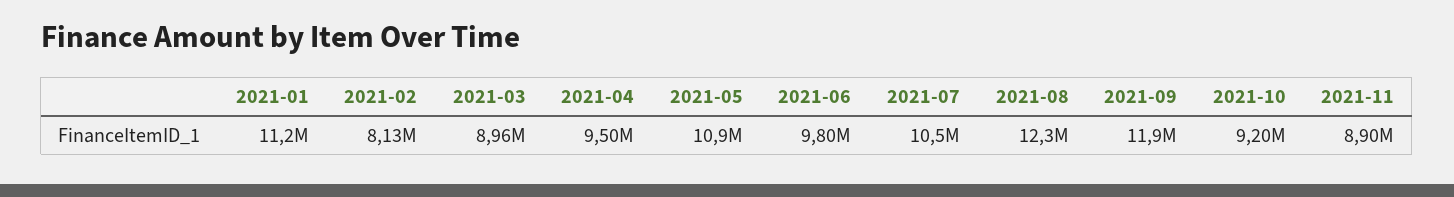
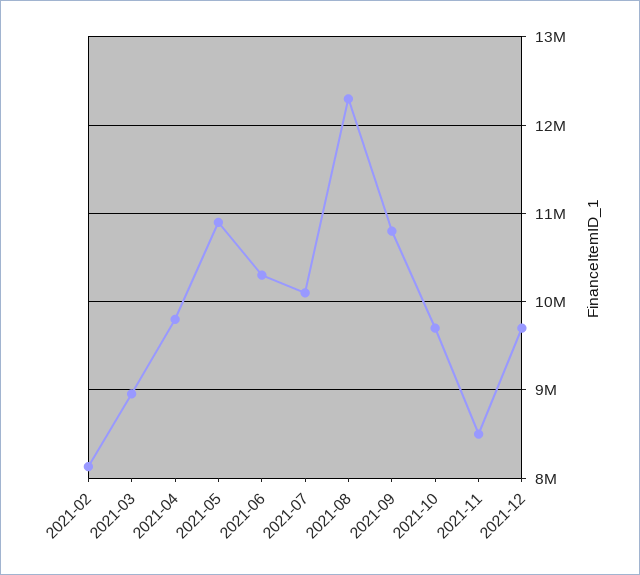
2021-01: 11200000 -> none
2021-04: 9500000 -> 9800000
2021-06: 9800000 -> 10300000
2021-07: 10500000 -> 10100000
2021-09: 11900000 -> 10800000
2021-10: 9200000 -> 9700000
2021-11: 8900000 -> 8500000
2021-12: none -> 9700000

